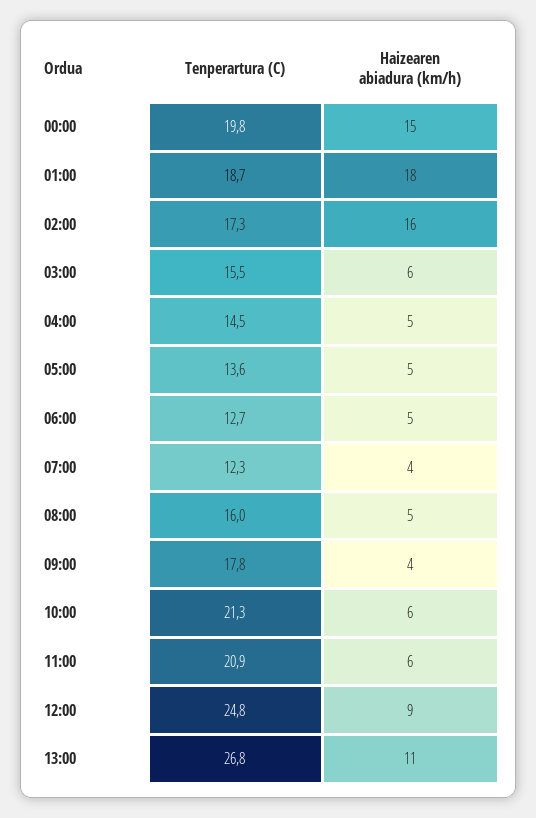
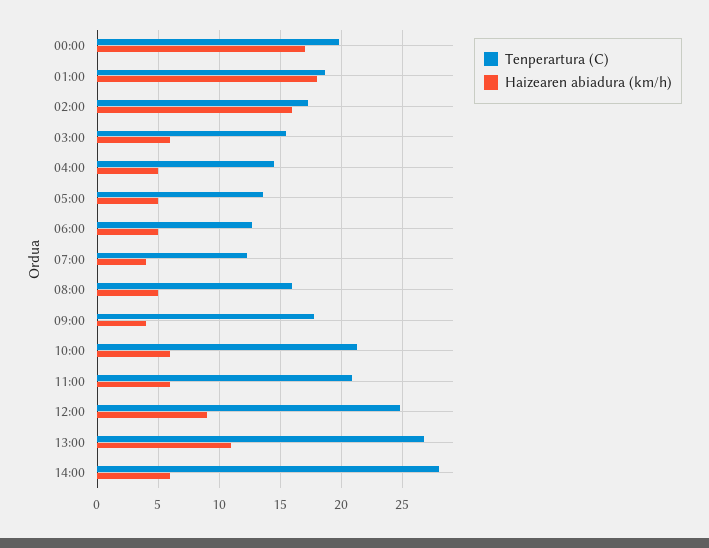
Haizearen abiadura (km/h), 00:00: 15 -> 17
Tenperartura (C), 14:00: none -> 28
Haizearen abiadura (km/h), 14:00: none -> 6

